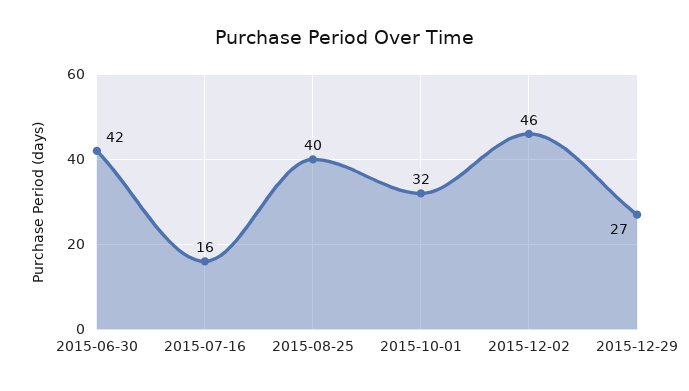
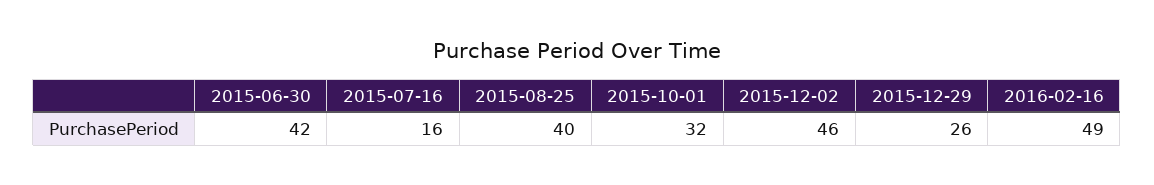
2015-12-29: 27 -> 26
2016-02-16: none -> 49

